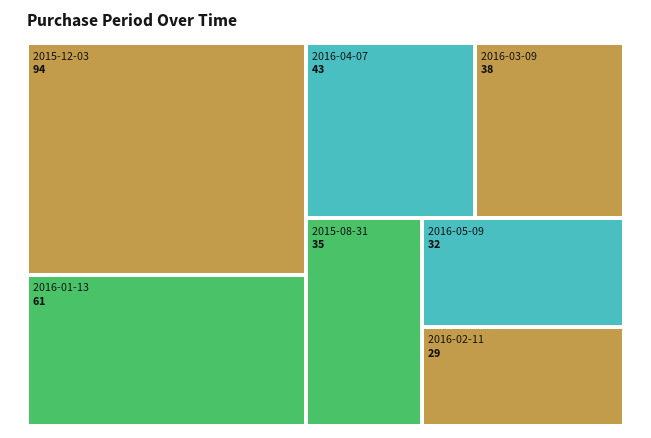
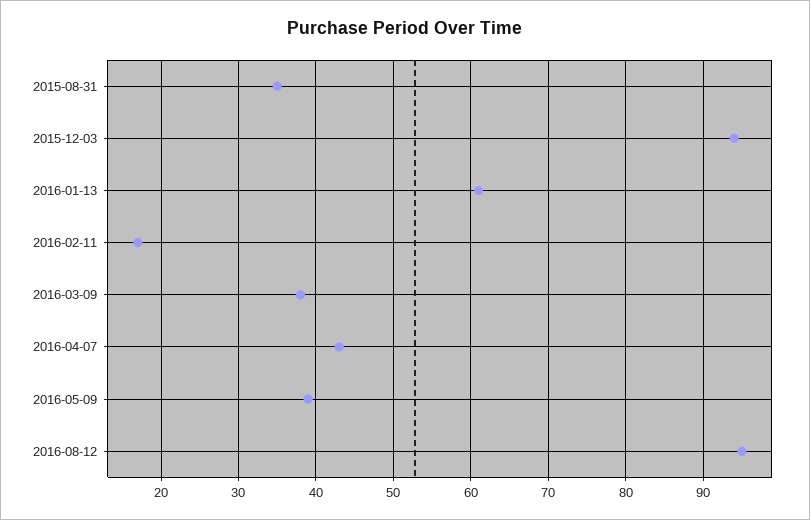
2016-05-09: 32 -> 39
2016-02-11: 29 -> 17
2016-08-12: none -> 95

